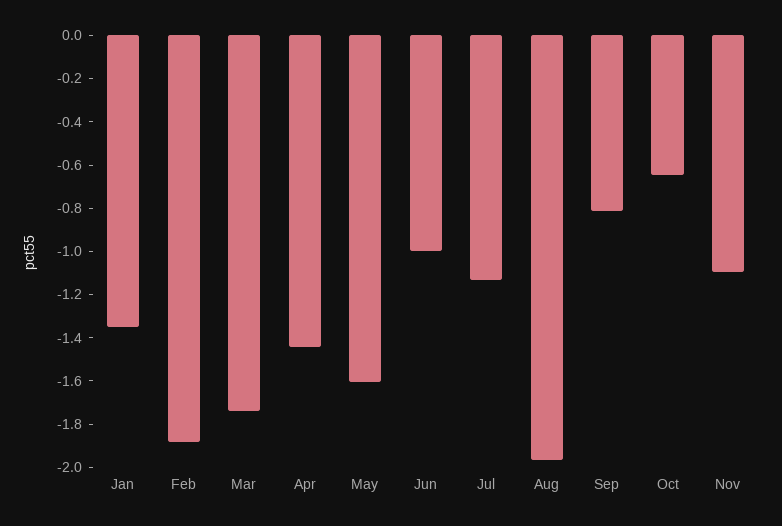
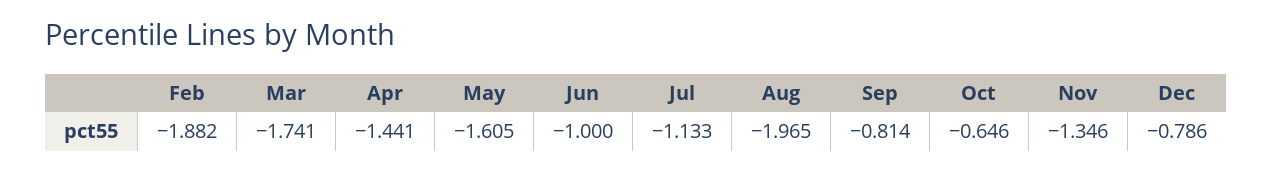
Jan: -1.35 -> none
Nov: -1.1 -> -1.346
Dec: none -> -0.786

